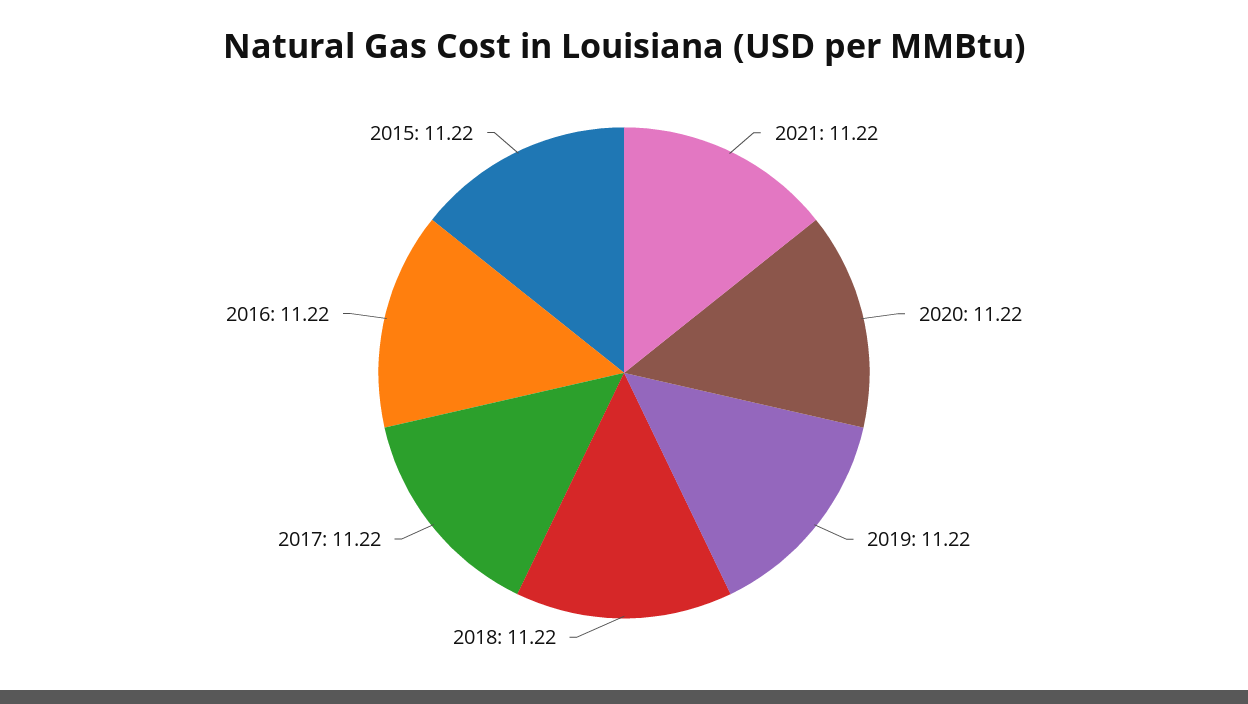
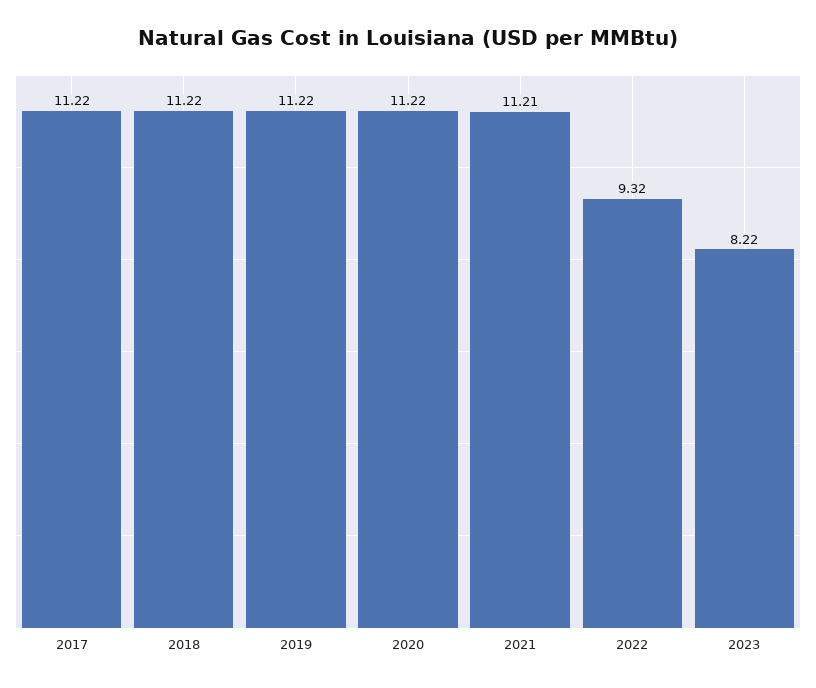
2021: 11.22 -> 11.21
2016: 11.22 -> none
2015: 11.22 -> none
2022: none -> 9.32
2023: none -> 8.22

